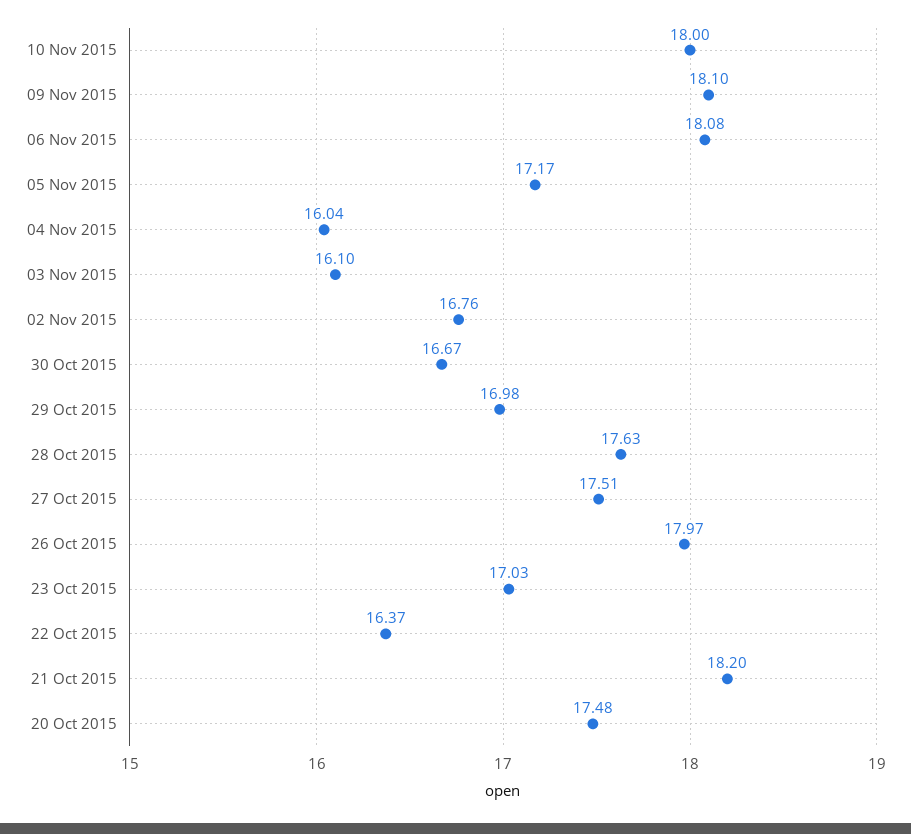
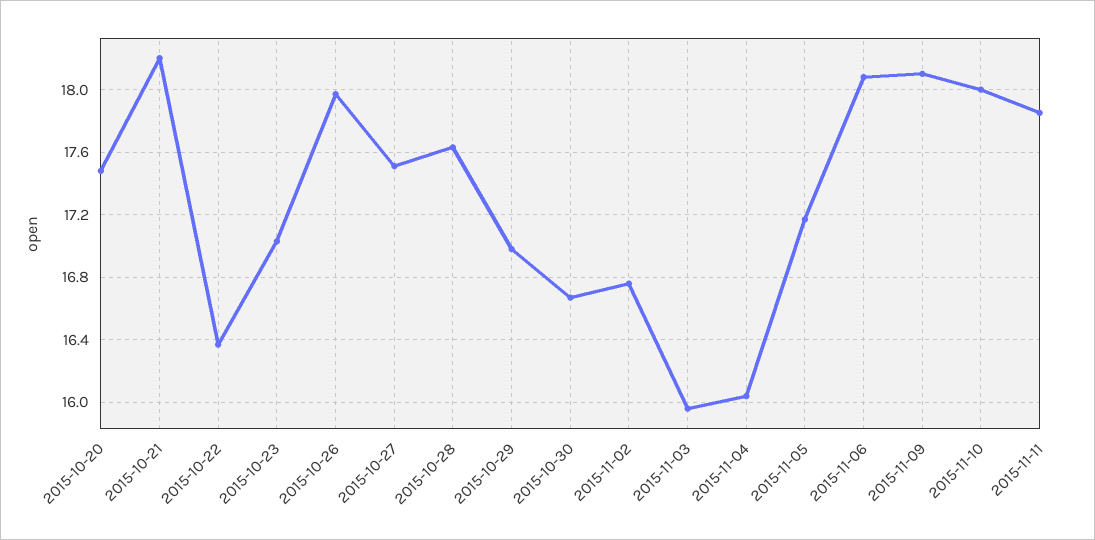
03 Nov 2015: 16.1 -> 15.95
2015-11-11: none -> 17.85

